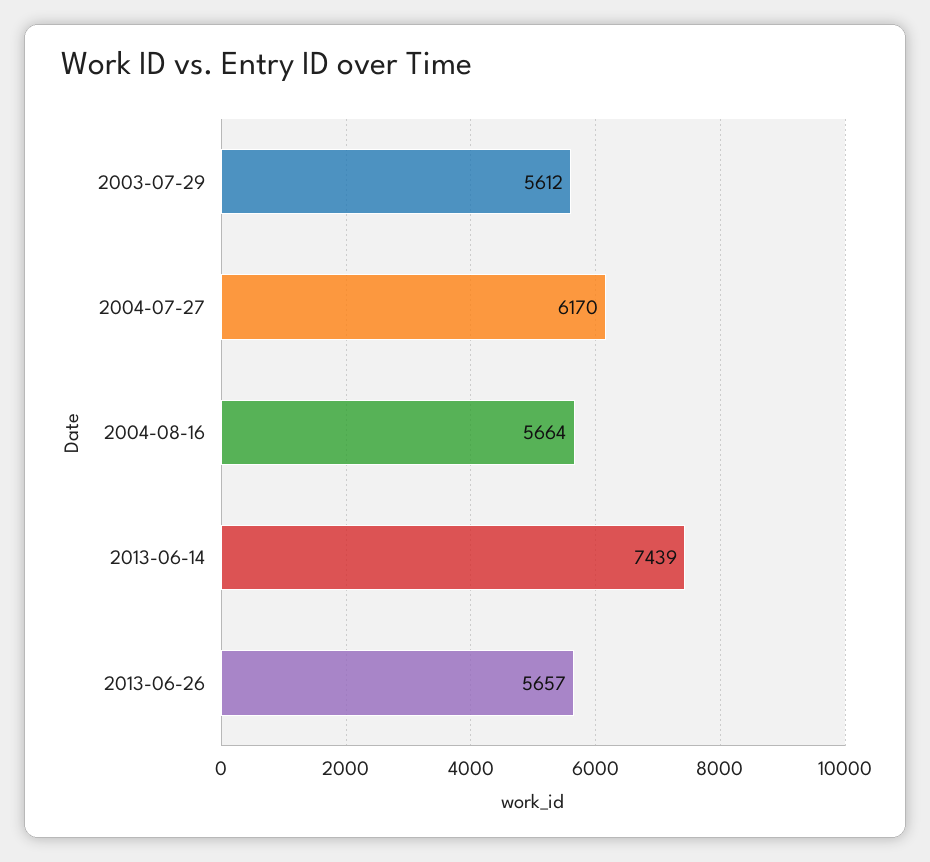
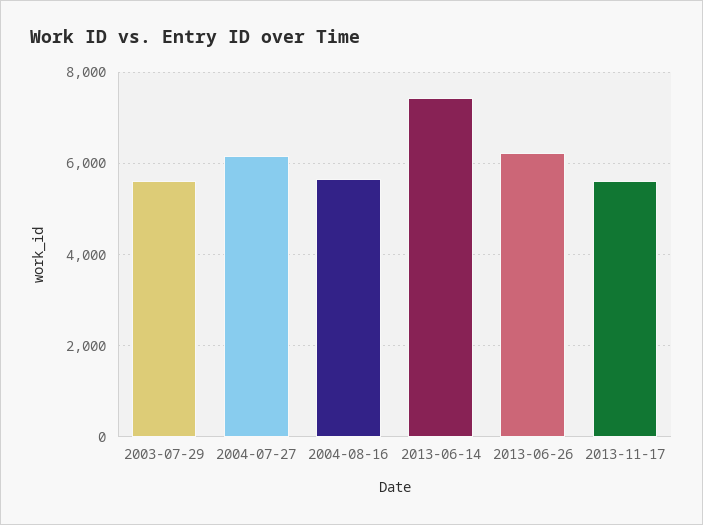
2013-06-26: 5657 -> 6200
2013-11-17: none -> 5600

